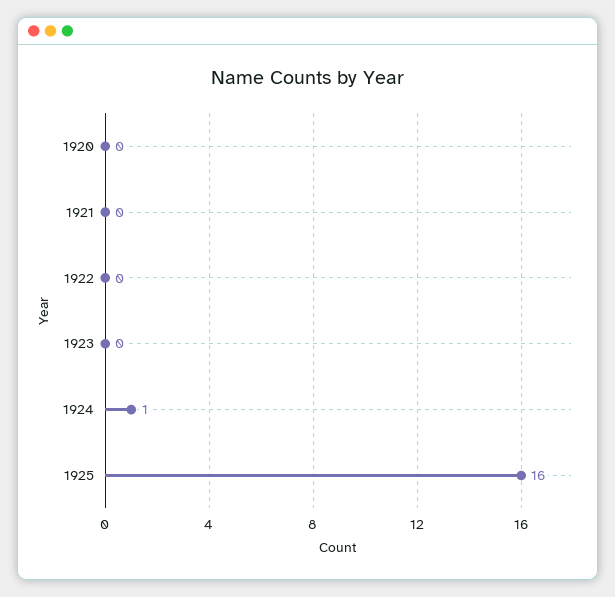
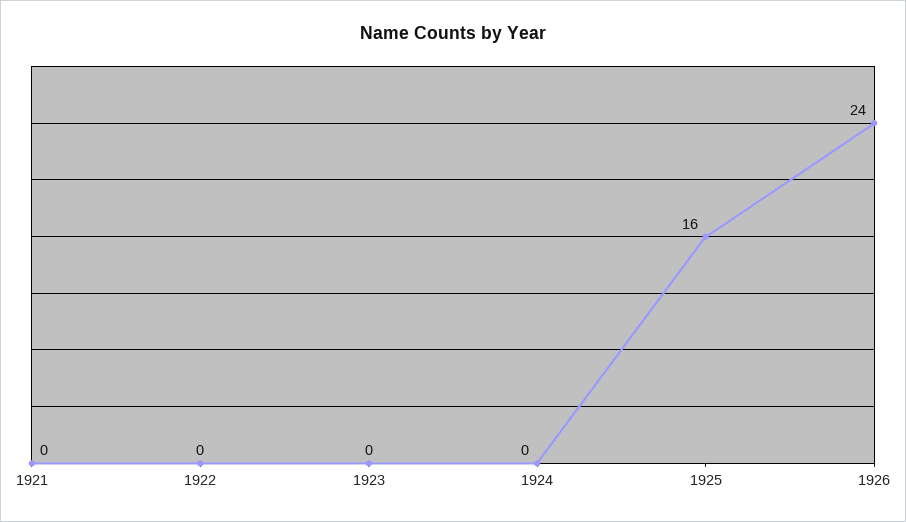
1920: 0 -> none
1924: 1 -> 0
1926: none -> 24

